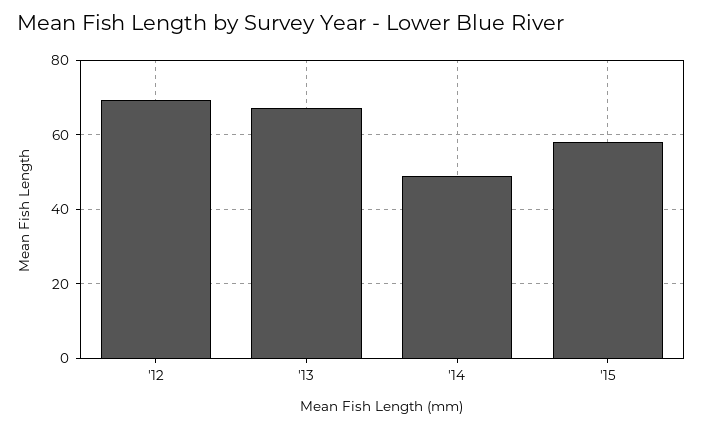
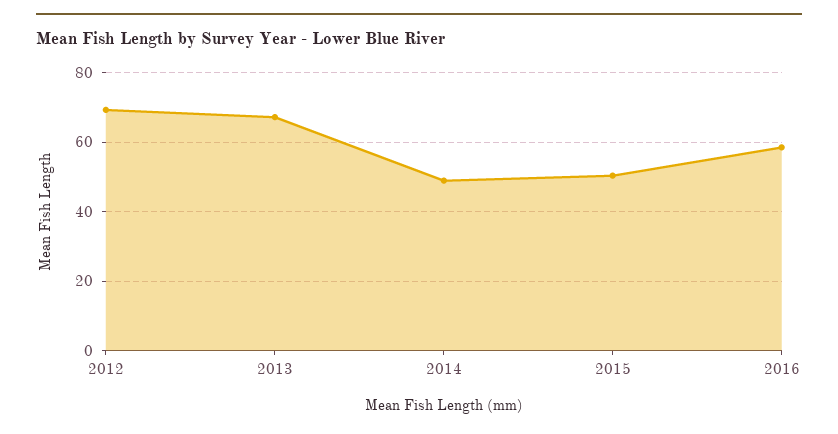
'15: 58 -> 50
2016: none -> 58

